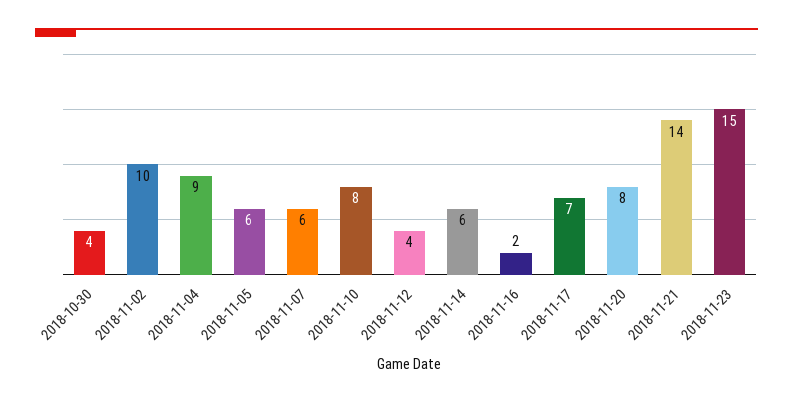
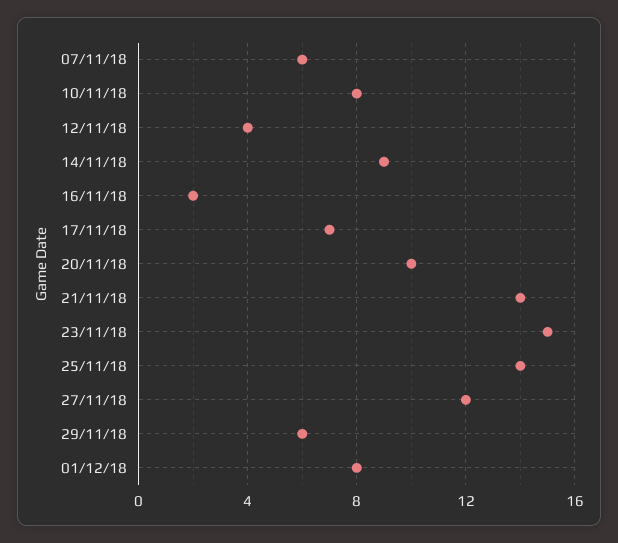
2018-10-30: 4 -> none
2018-11-02: 10 -> none
2018-11-04: 9 -> none
2018-11-05: 6 -> none
2018-11-14: 6 -> 9
2018-11-20: 8 -> 10
25/11/18: none -> 14
27/11/18: none -> 12
29/11/18: none -> 6
01/12/18: none -> 8

